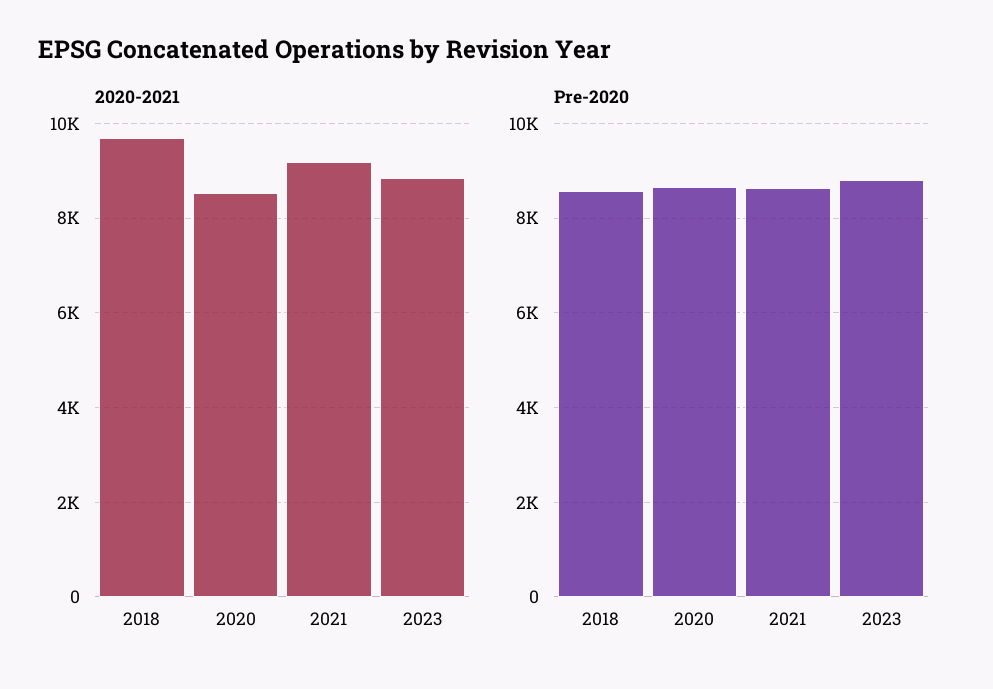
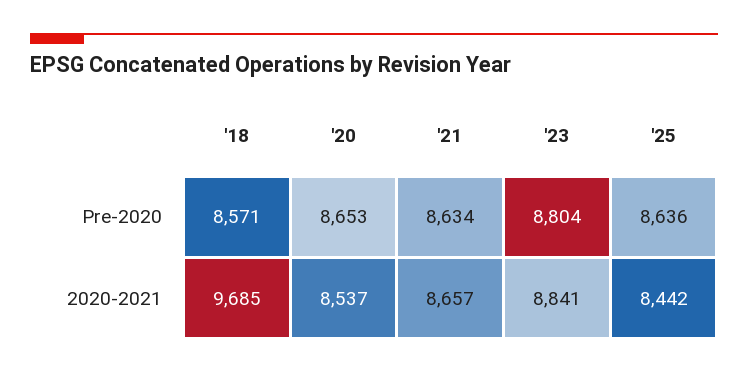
2020-2021, 2021: 9200 -> 8657
Pre-2020, '25: none -> 8636
2020-2021, '25: none -> 8442

